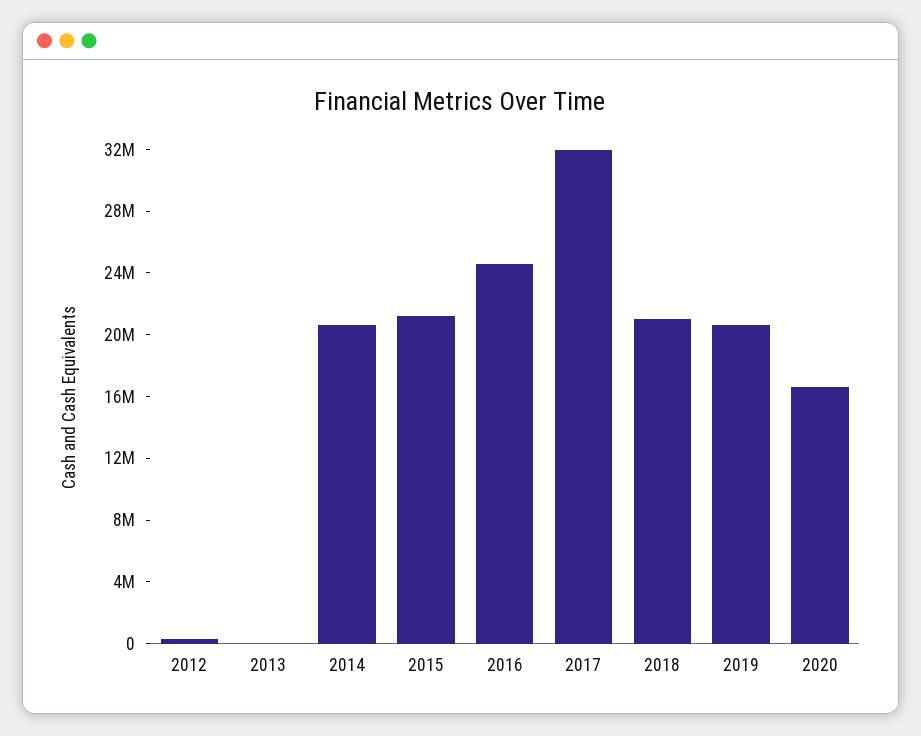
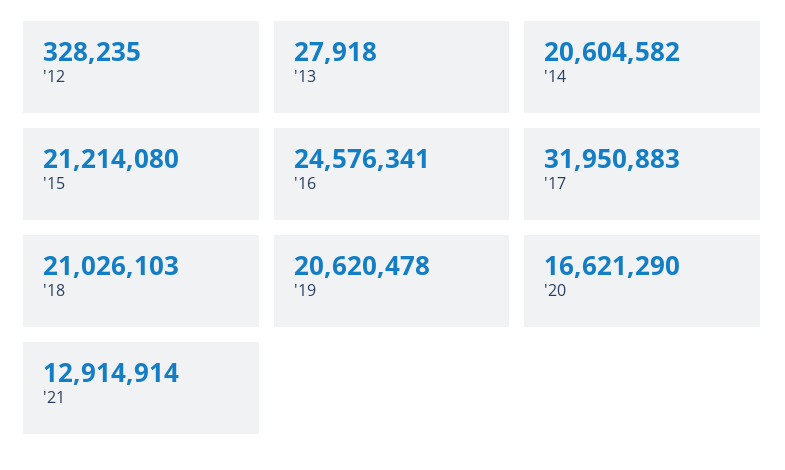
'21: none -> 12914914

